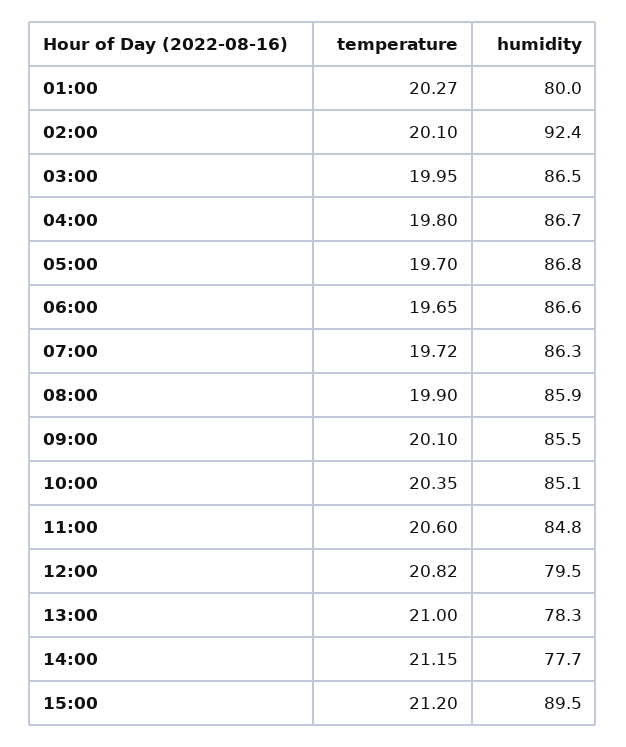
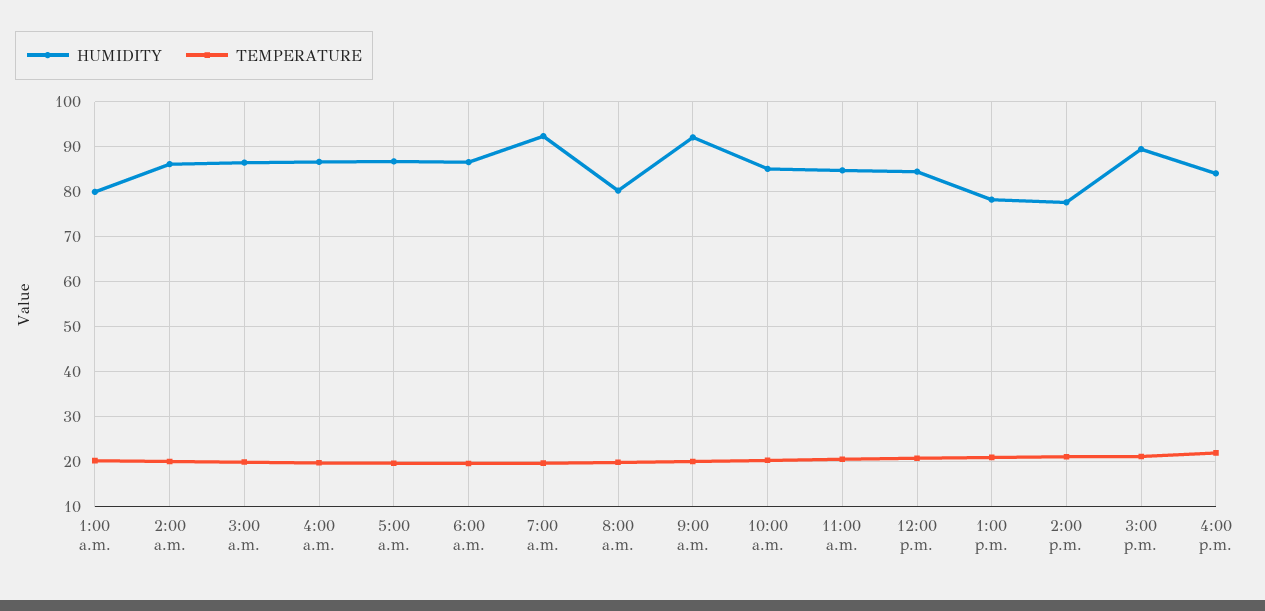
humidity, 02:00: 92.4 -> 86
humidity, 07:00: 86.3 -> 92
humidity, 08:00: 85.9 -> 80
humidity, 09:00: 85.5 -> 92
humidity, 12:00: 79.5 -> 84
humidity, 4:00 p.m.: none -> 84
temperature, 4:00 p.m.: none -> 22

